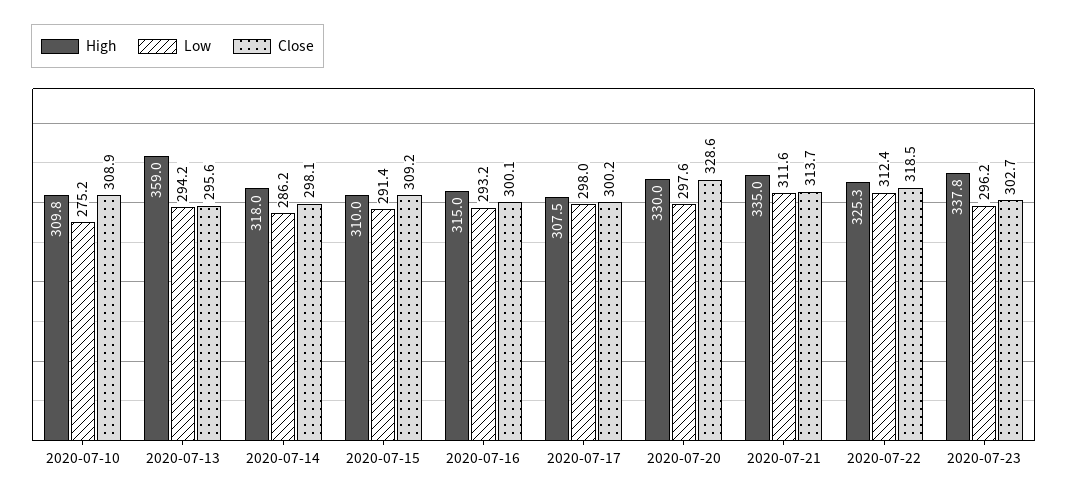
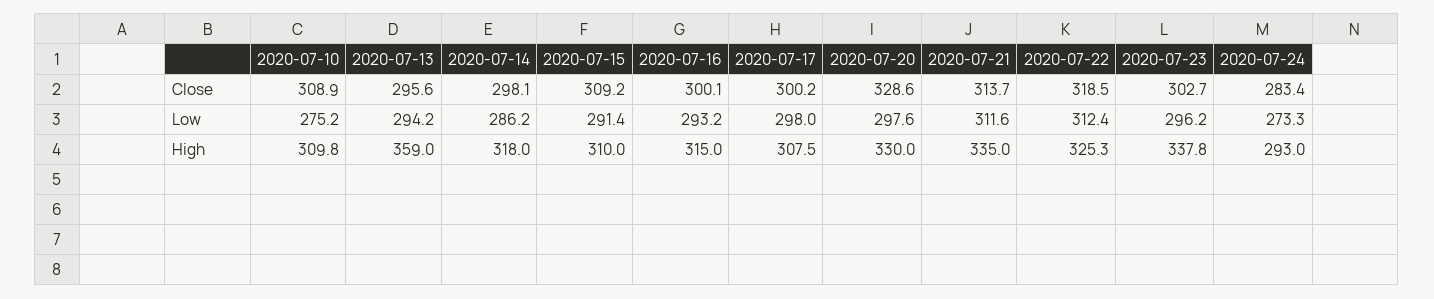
Close, 2020-07-24: none -> 283.4
Low, 2020-07-24: none -> 273.3
High, 2020-07-24: none -> 293

